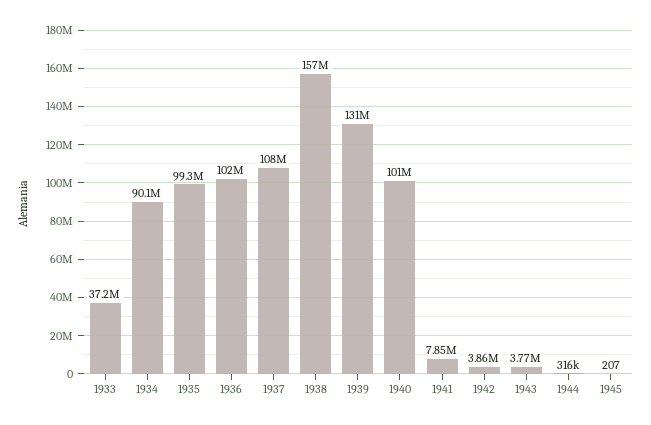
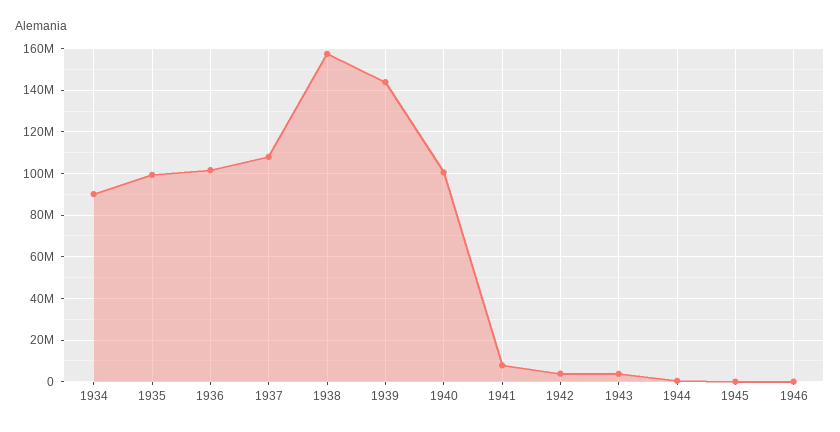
1933: 37200000 -> none
1939: 131000000 -> 145000000
1946: none -> 0

